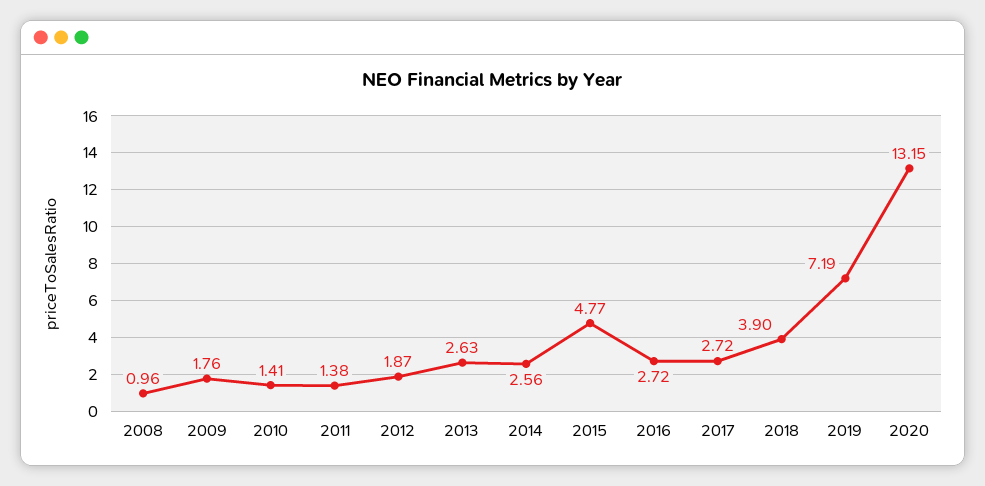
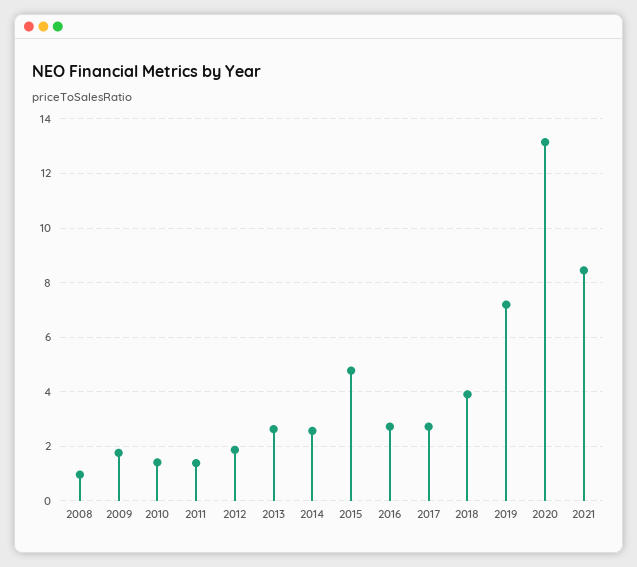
2021: none -> 8.5

